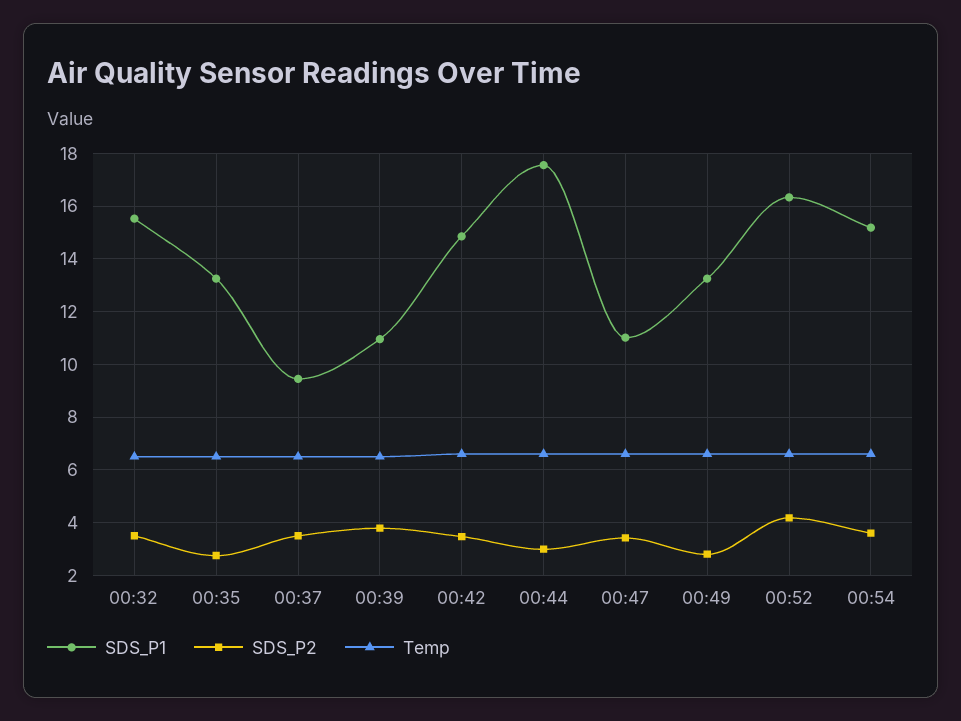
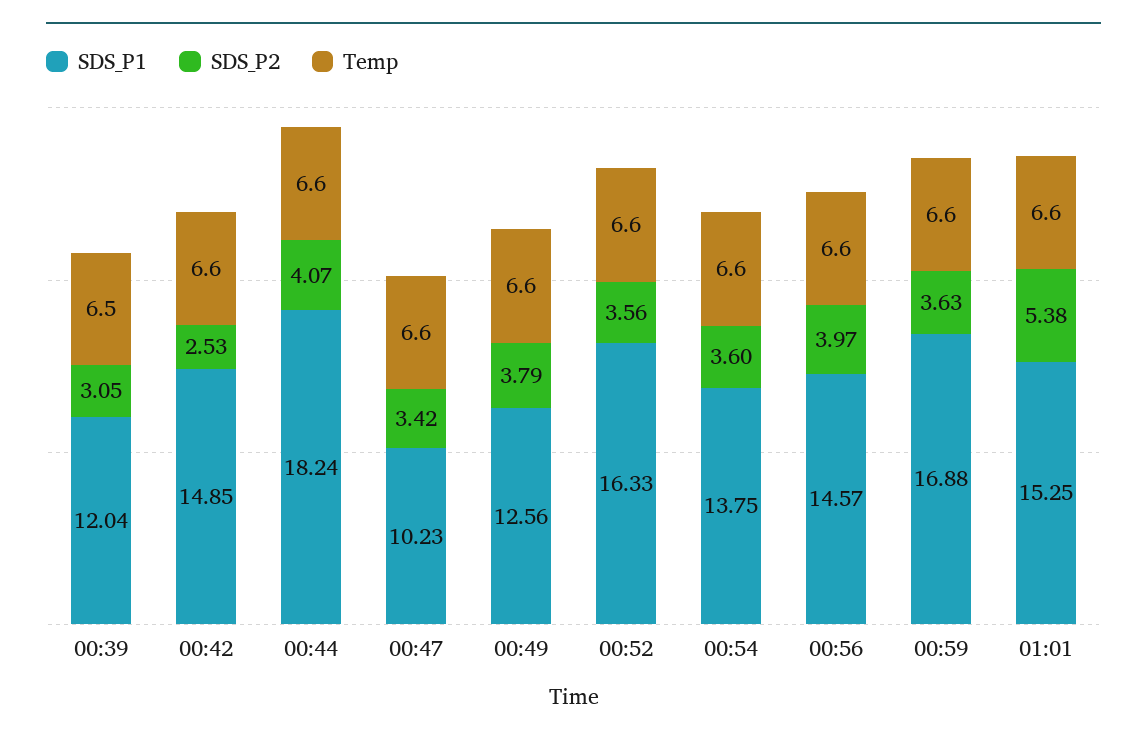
SDS_P1, 00:32: 15.5 -> none
SDS_P2, 00:32: 3.5 -> none
Temp, 00:32: 6.5 -> none
SDS_P1, 00:35: 13.25 -> none
SDS_P2, 00:35: 2.75 -> none
Temp, 00:35: 6.5 -> none
SDS_P1, 00:37: 9.5 -> none
SDS_P2, 00:37: 3.5 -> none
Temp, 00:37: 6.5 -> none
SDS_P1, 00:39: 11 -> 12.04
SDS_P2, 00:39: 3.75 -> 3.05
SDS_P2, 00:42: 3.5 -> 2.53
SDS_P1, 00:44: 17.5 -> 18.24
SDS_P2, 00:44: 3 -> 4.07
SDS_P1, 00:47: 11 -> 10.23
SDS_P1, 00:49: 13.25 -> 12.56
SDS_P2, 00:49: 2.75 -> 3.79
SDS_P2, 00:52: 4.25 -> 3.56
SDS_P1, 00:54: 15.25 -> 13.75
SDS_P1, 00:56: none -> 14.57
SDS_P2, 00:56: none -> 3.97
Temp, 00:56: none -> 6.6
SDS_P1, 00:59: none -> 16.88
SDS_P2, 00:59: none -> 3.63
Temp, 00:59: none -> 6.6
SDS_P1, 01:01: none -> 15.25
SDS_P2, 01:01: none -> 5.38
Temp, 01:01: none -> 6.6

